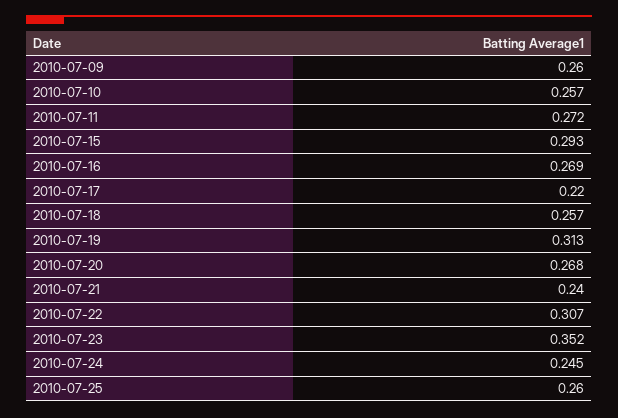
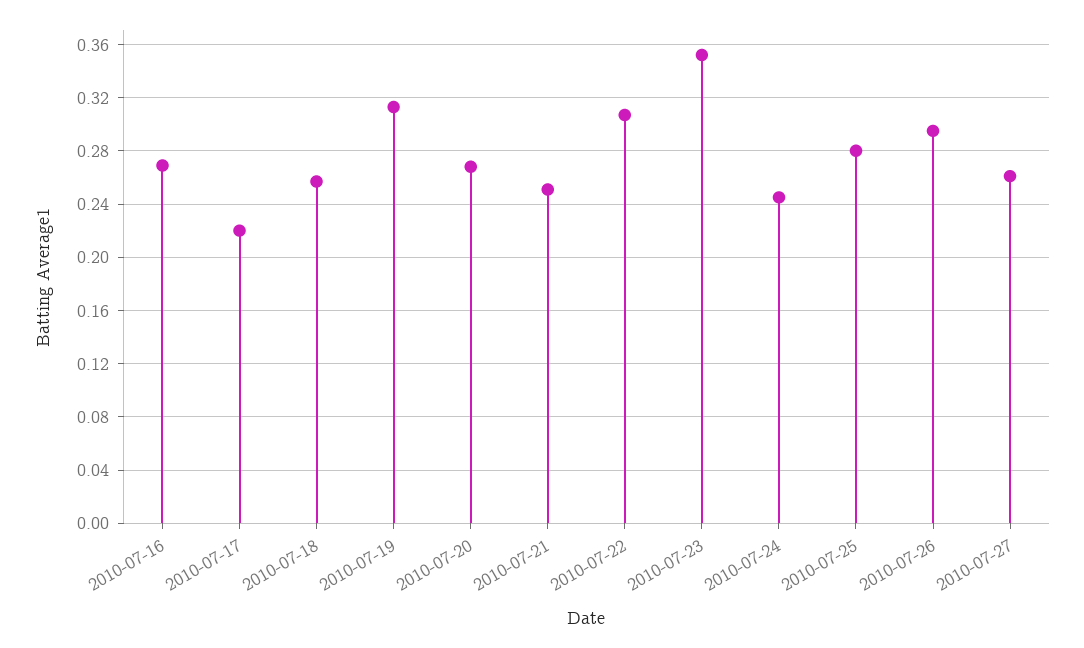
2010-07-09: 0.26 -> none
2010-07-10: 0.257 -> none
2010-07-11: 0.272 -> none
2010-07-15: 0.293 -> none
2010-07-21: 0.24 -> 0.25
2010-07-25: 0.26 -> 0.28
2010-07-26: none -> 0.295
2010-07-27: none -> 0.26

